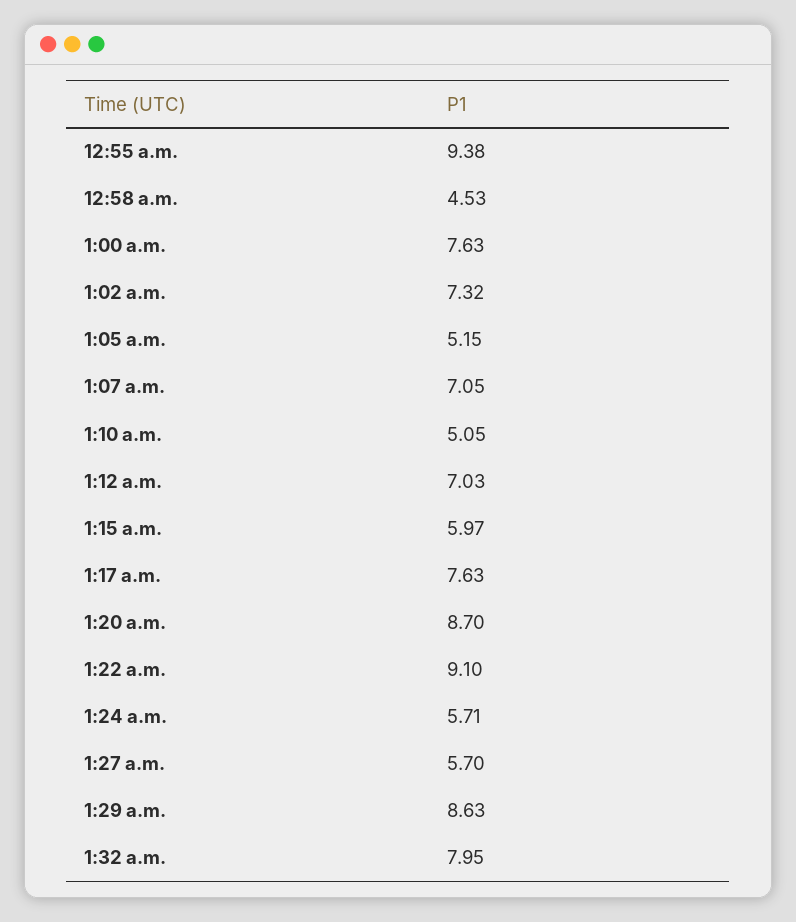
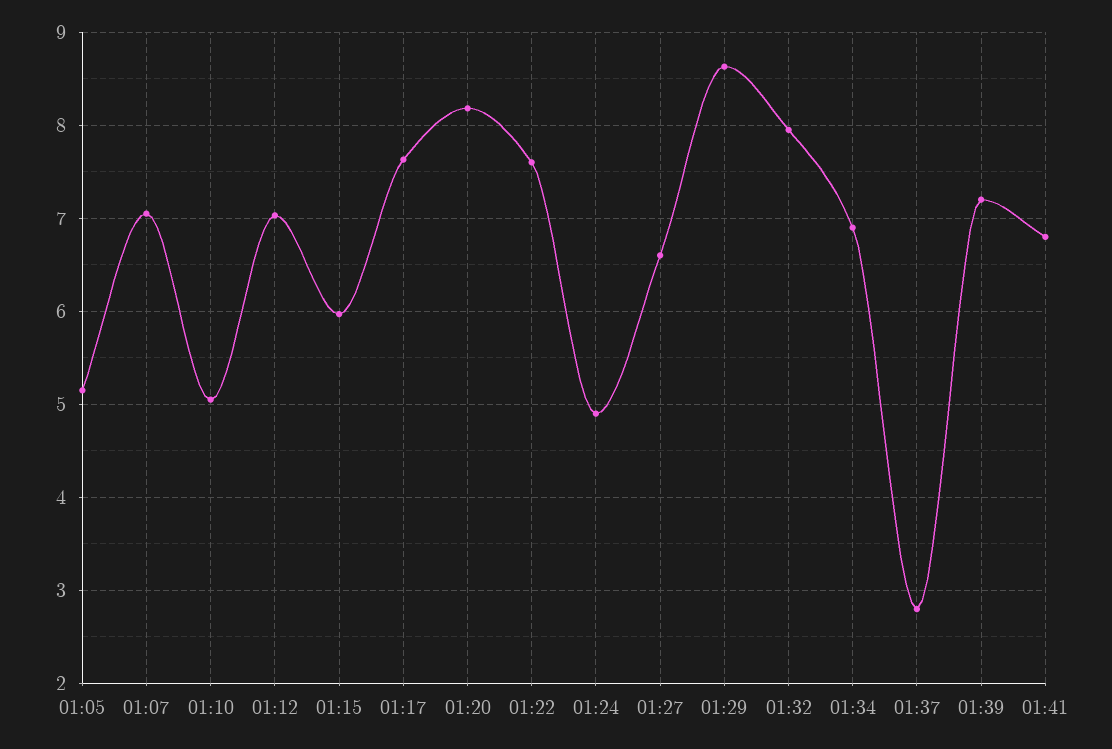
12:55 a.m.: 9.38 -> none
12:58 a.m.: 4.53 -> none
1:00 a.m.: 7.63 -> none
1:02 a.m.: 7.32 -> none
1:20 a.m.: 8.7 -> 8.2
1:22 a.m.: 9.1 -> 7.6
1:24 a.m.: 5.71 -> 4.9
1:27 a.m.: 5.7 -> 6.6
01:34: none -> 6.9
01:37: none -> 2.8
01:39: none -> 7.2
01:41: none -> 6.8

